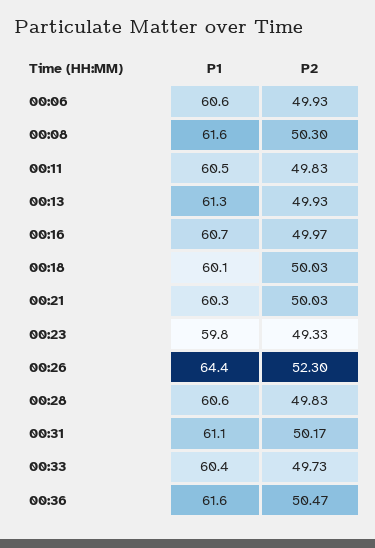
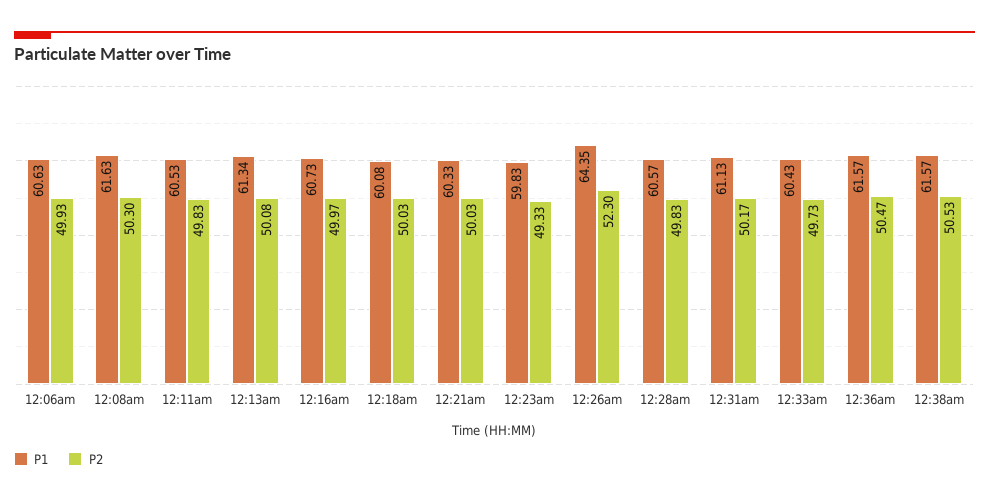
P2, 00:13: 49.93 -> 50.08
P1, 12:38am: none -> 61.57
P2, 12:38am: none -> 50.53

